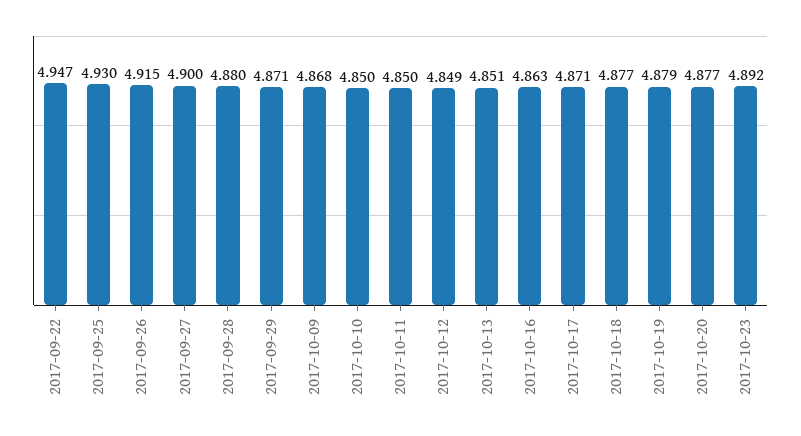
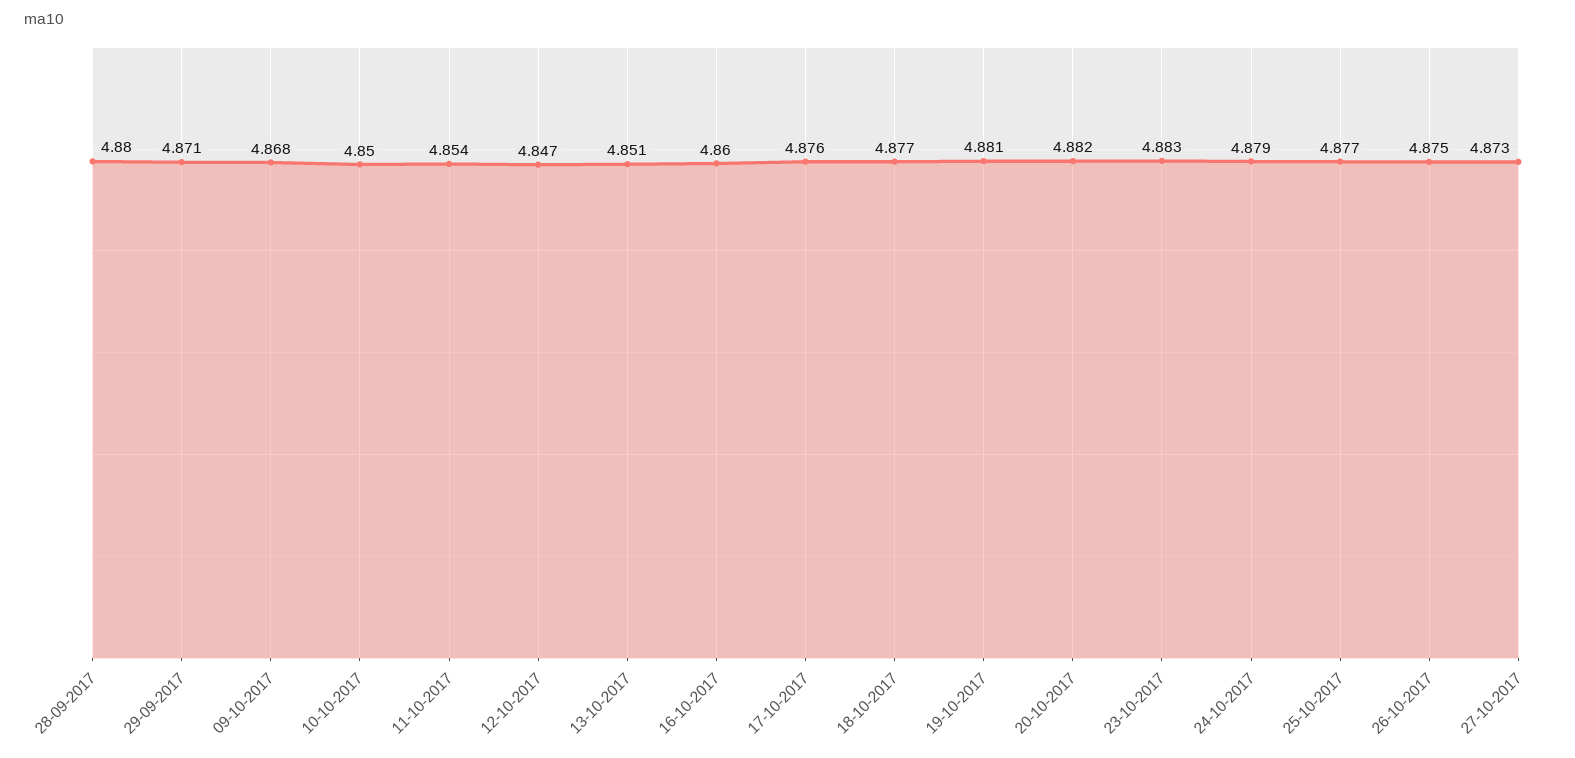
2017-09-22: 4.947 -> none
2017-09-25: 4.93 -> none
2017-09-26: 4.915 -> none
2017-09-27: 4.9 -> none
2017-10-11: 4.85 -> 4.854
2017-10-12: 4.849 -> 4.847
2017-10-16: 4.863 -> 4.86
2017-10-17: 4.871 -> 4.876
2017-10-19: 4.879 -> 4.881
2017-10-20: 4.877 -> 4.882
2017-10-23: 4.892 -> 4.883
24-10-2017: none -> 4.879
25-10-2017: none -> 4.877
26-10-2017: none -> 4.875
27-10-2017: none -> 4.873

